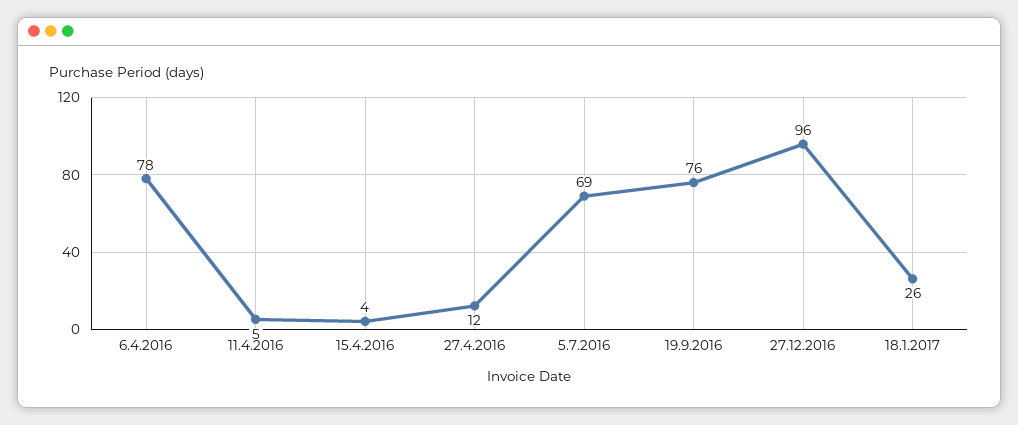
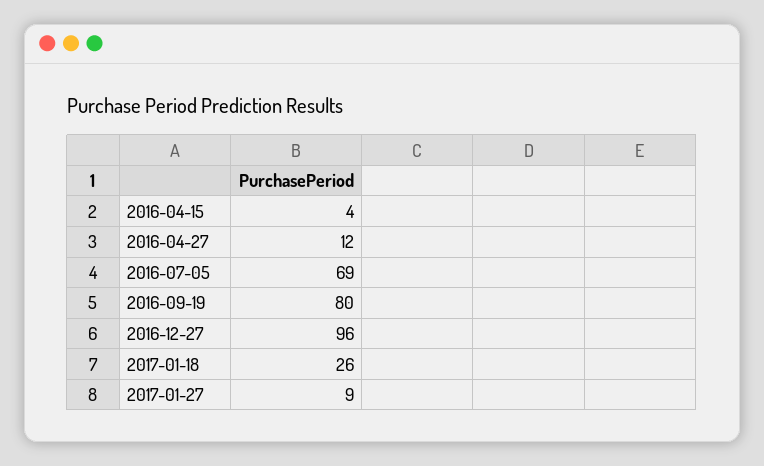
6.4.2016: 78 -> none
11.4.2016: 5 -> none
19.9.2016: 76 -> 80
2017-01-27: none -> 9

